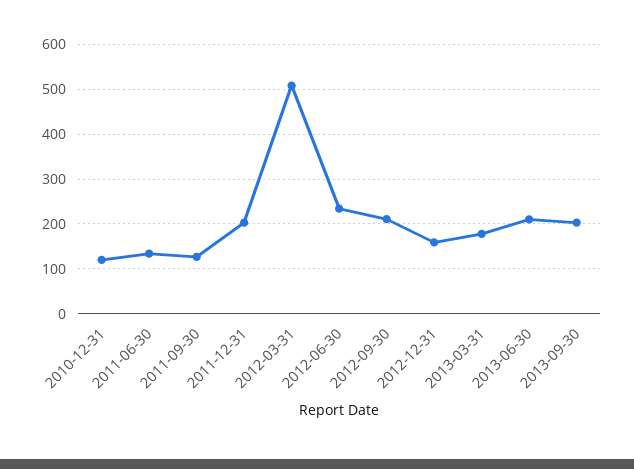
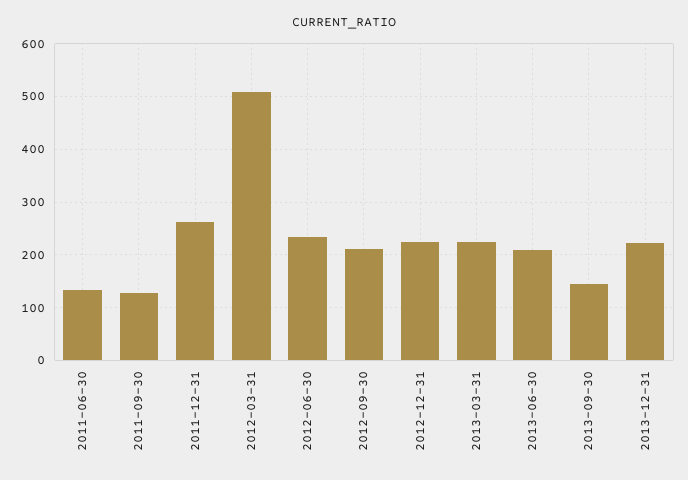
2010-12-31: 120 -> none
2011-12-31: 200 -> 260
2012-12-31: 160 -> 220
2013-03-31: 180 -> 220
2013-09-30: 200 -> 140
2013-12-31: none -> 220

